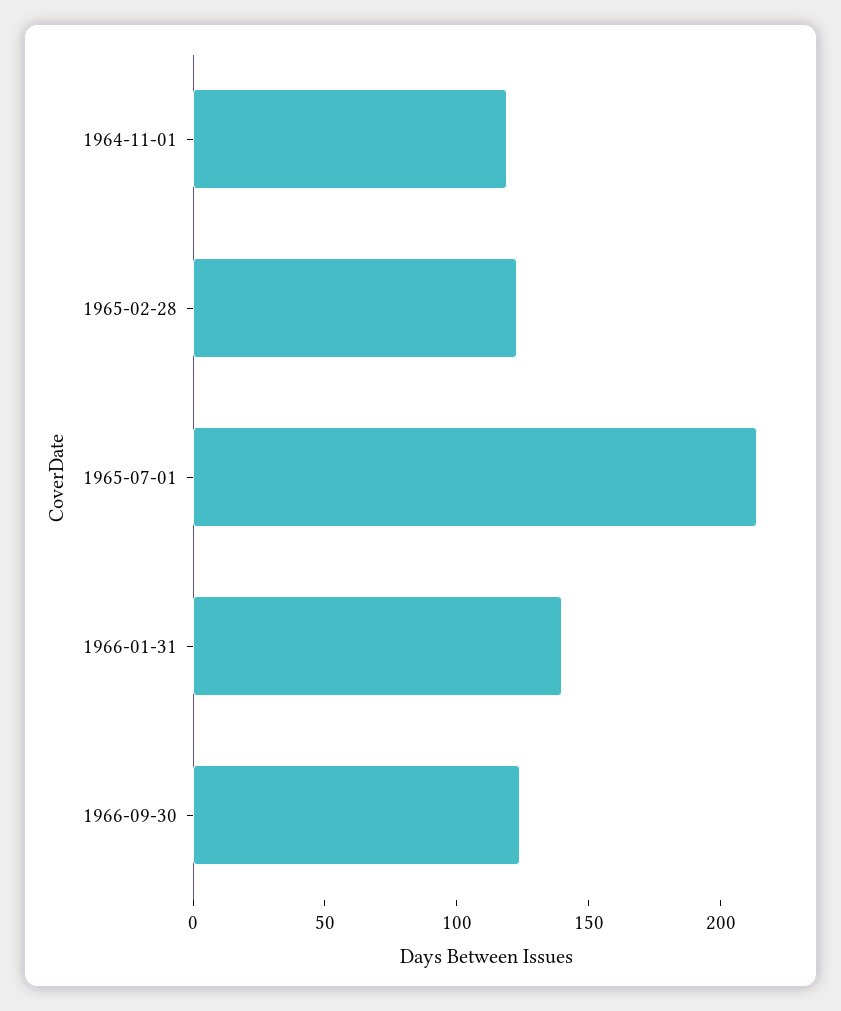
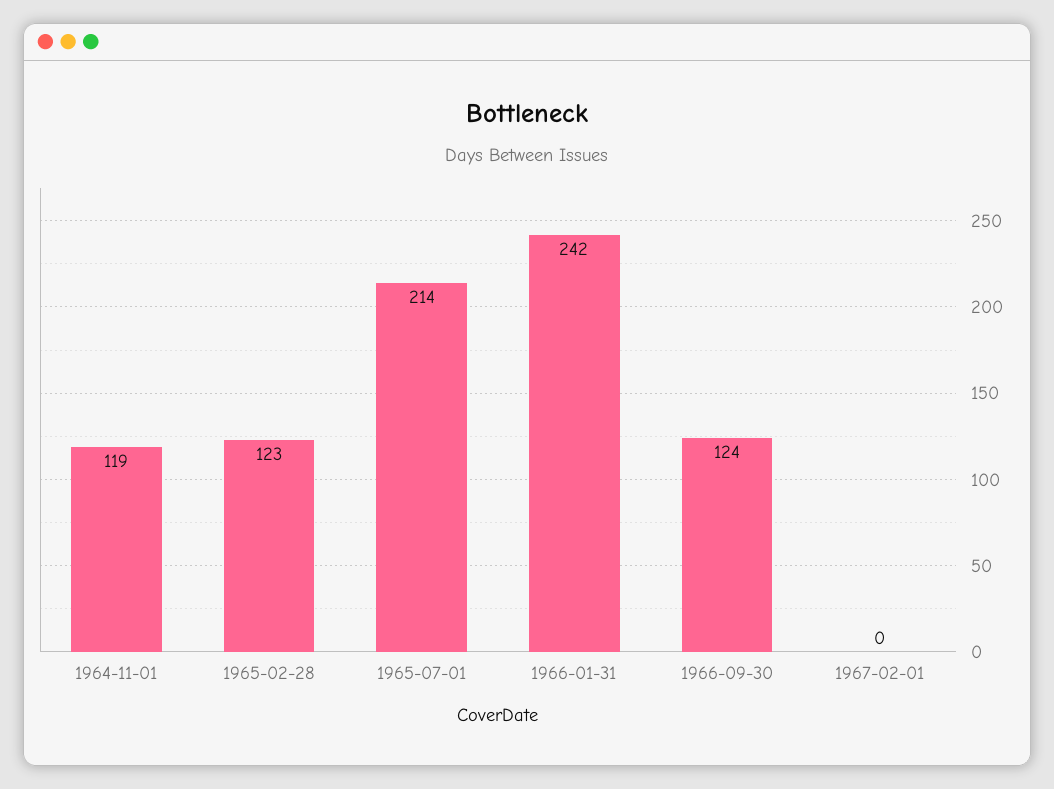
1966-01-31: 140 -> 242
1967-02-01: none -> 0

